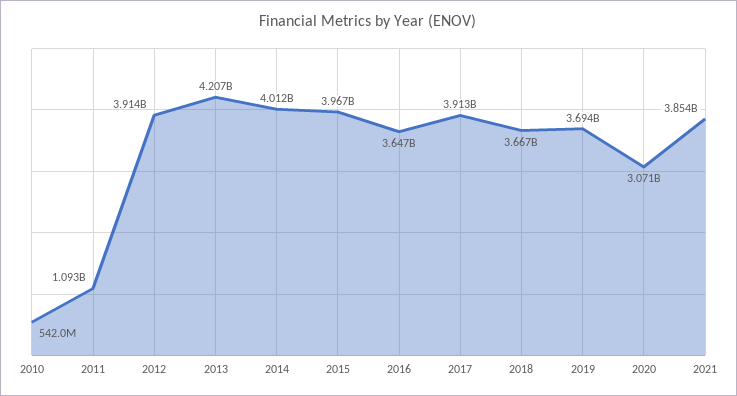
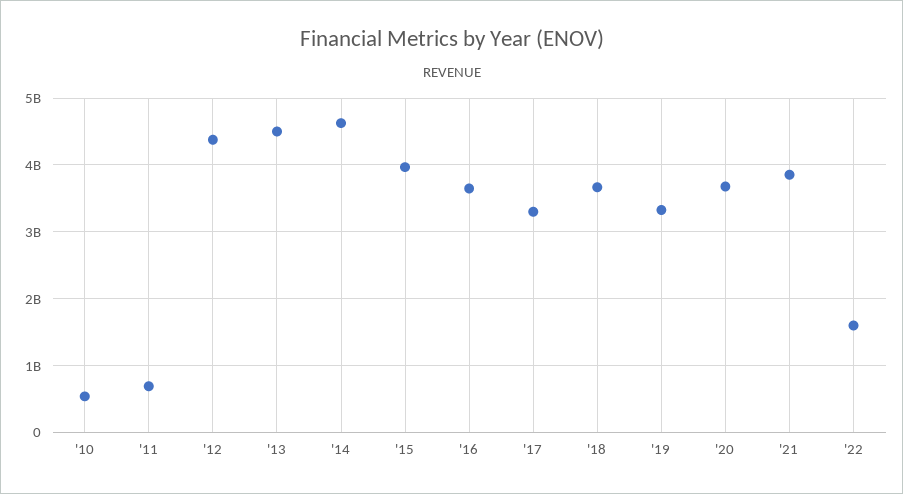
2011: 1093000000 -> 700000000
2012: 3914000000 -> 4400000000
2013: 4207000000 -> 4500000000
2014: 4012000000 -> 4600000000
2017: 3913000000 -> 3300000000
2019: 3694000000 -> 3300000000
2020: 3071000000 -> 3700000000
'22: none -> 1600000000

